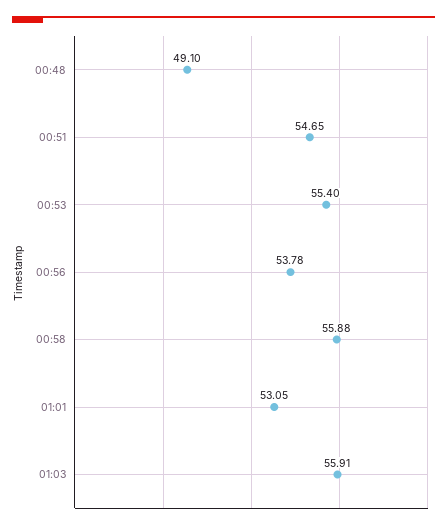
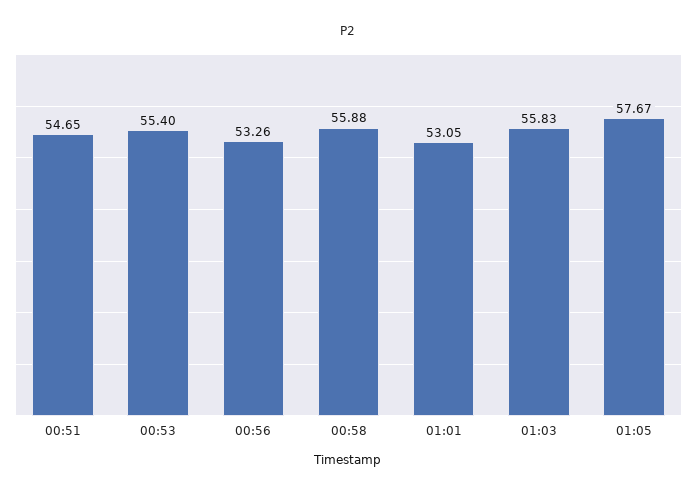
00:48: 49.1 -> none
00:56: 53.78 -> 53.26
01:03: 55.91 -> 55.83
01:05: none -> 57.67

